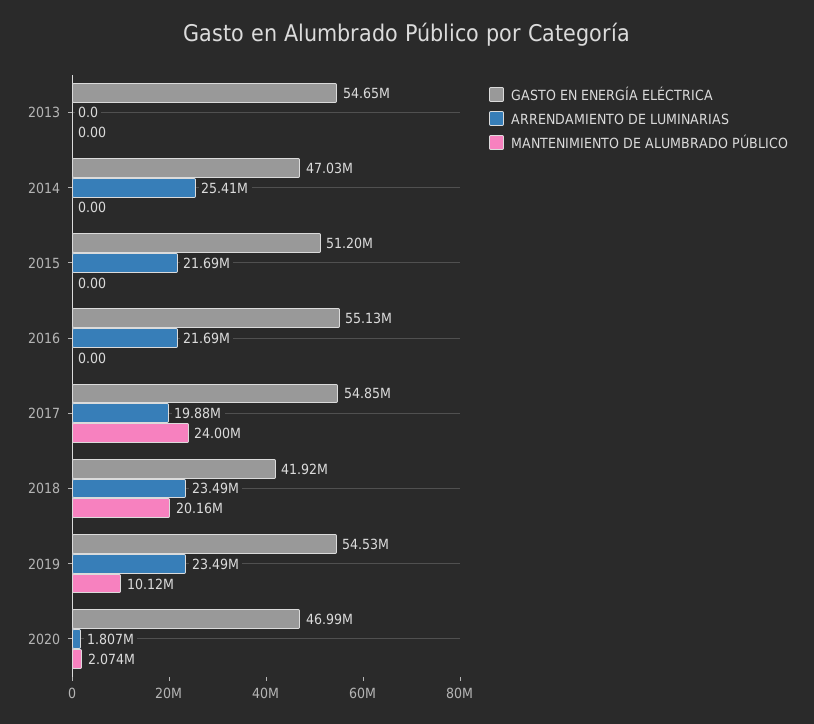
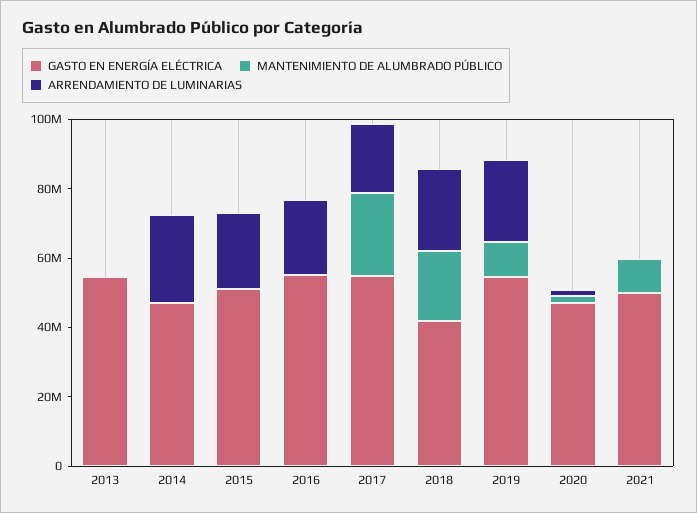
GASTO EN ENERGÍA ELÉCTRICA, 2021: none -> 50000000
MANTENIMIENTO DE ALUMBRADO PÚBLICO, 2021: none -> 10000000
ARRENDAMIENTO DE LUMINARIAS, 2021: none -> 0

